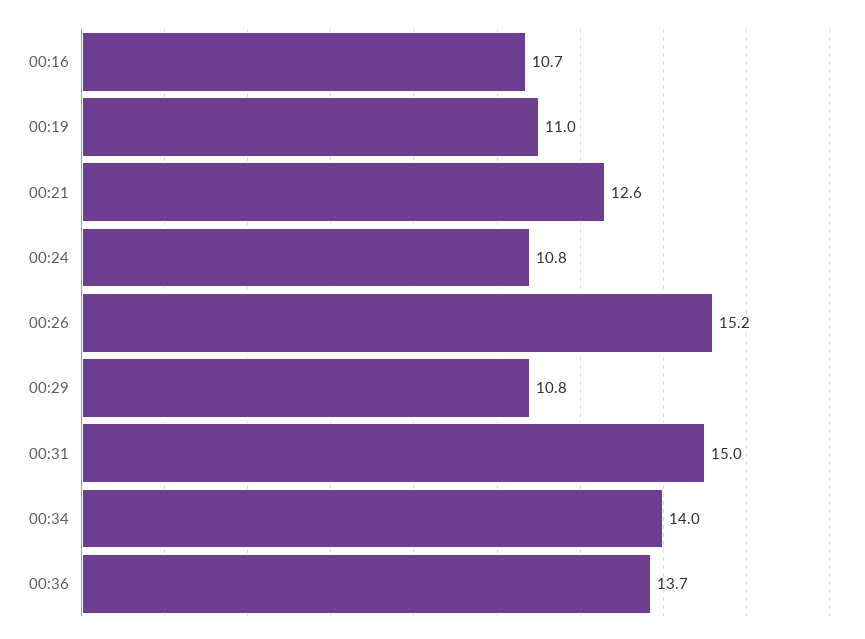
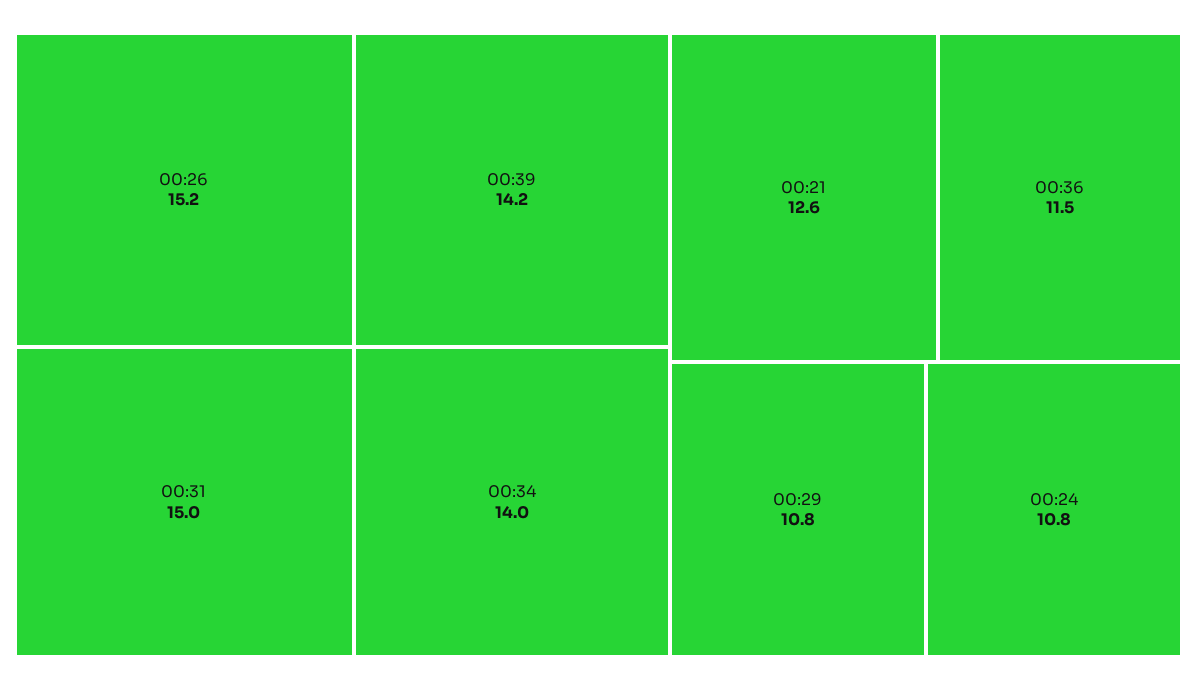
00:16: 10.7 -> none
00:19: 11 -> none
00:36: 13.7 -> 11.5
00:39: none -> 14.2

